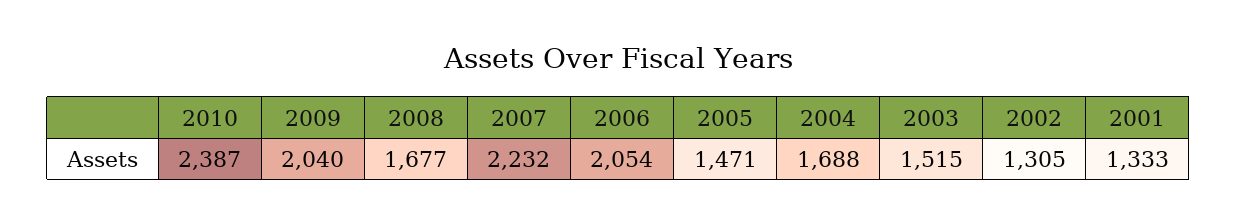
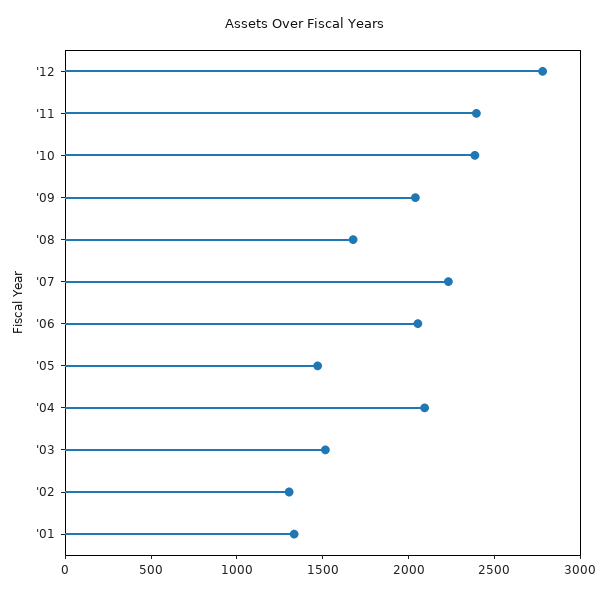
2004: 1688 -> 2100
'12: none -> 2800
'11: none -> 2400

